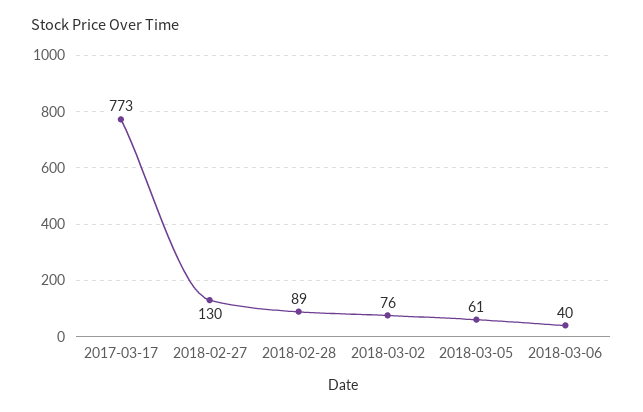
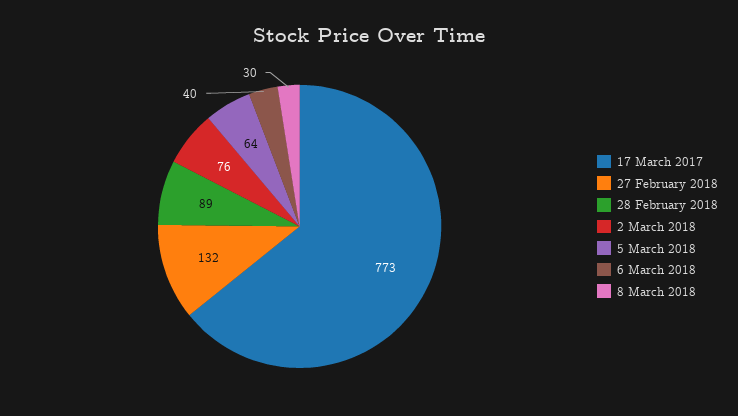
2018-02-27: 130 -> 132
2018-03-05: 61 -> 64
8 March 2018: none -> 30

